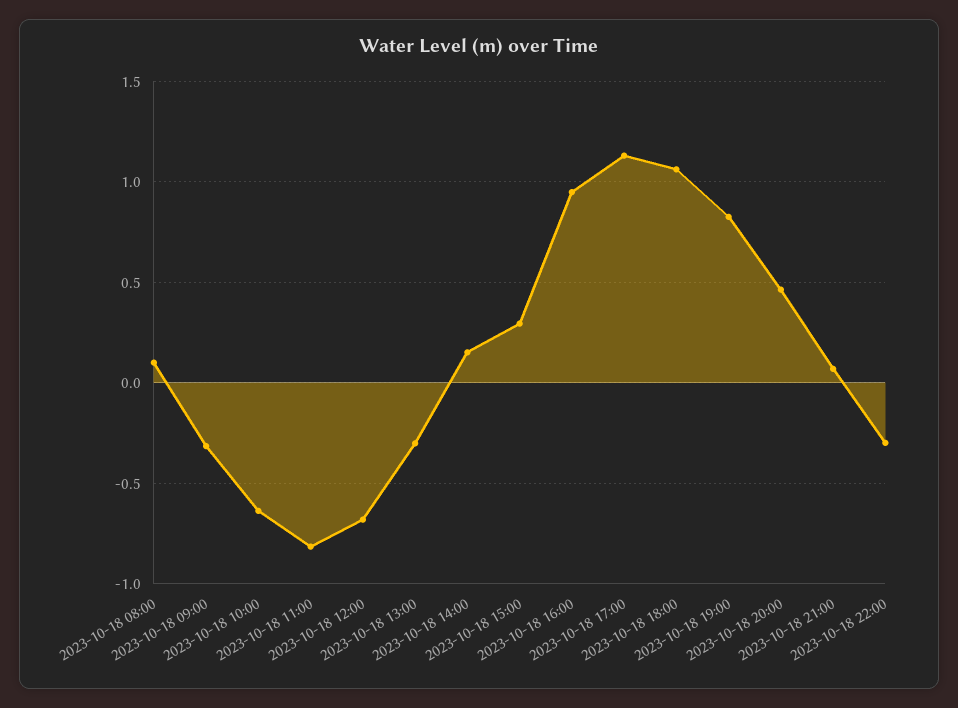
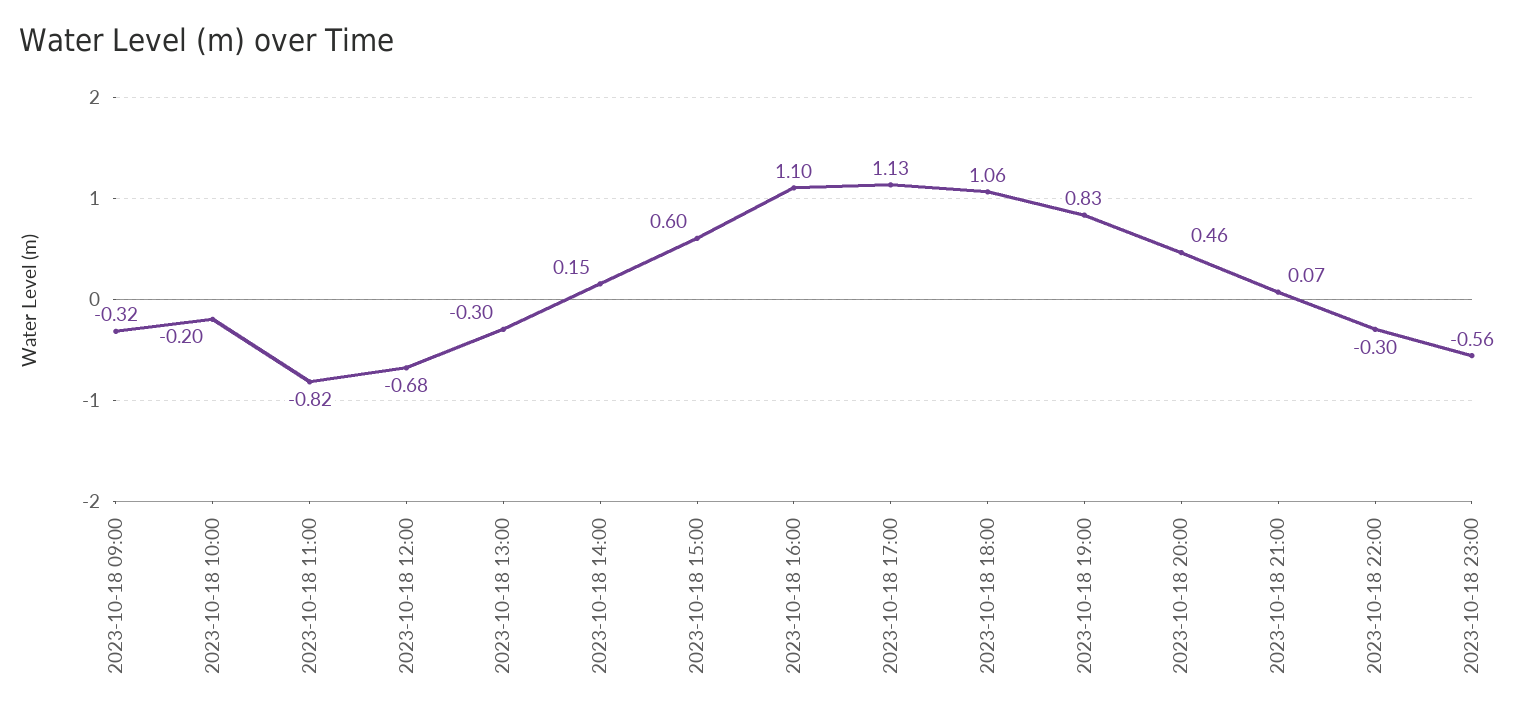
2023-10-18 08:00: 0.1 -> none
2023-10-18 10:00: -0.65 -> -0.2
2023-10-18 15:00: 0.3 -> 0.6
2023-10-18 16:00: 0.95 -> 1.1
2023-10-18 23:00: none -> -0.56

